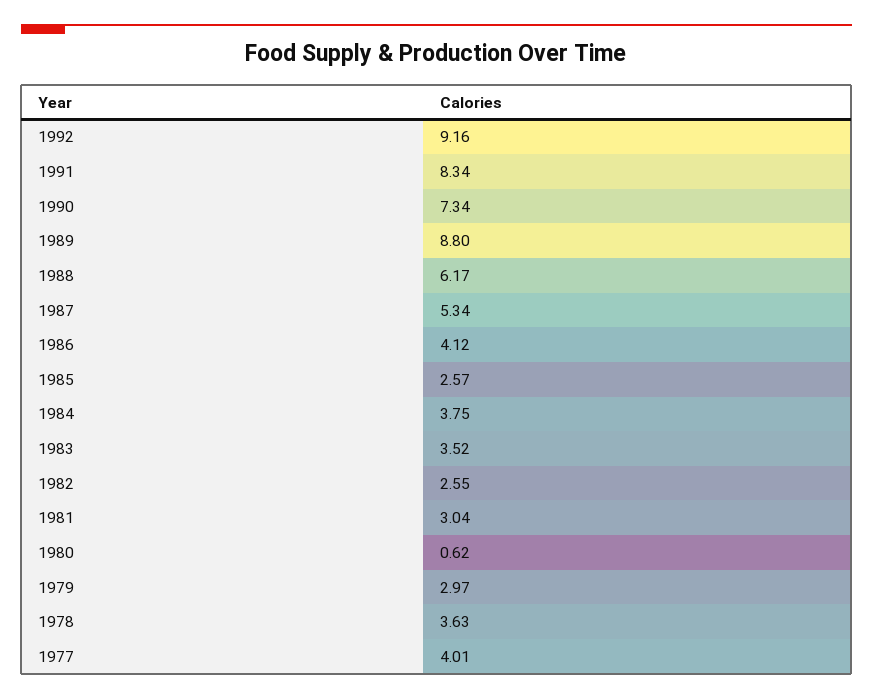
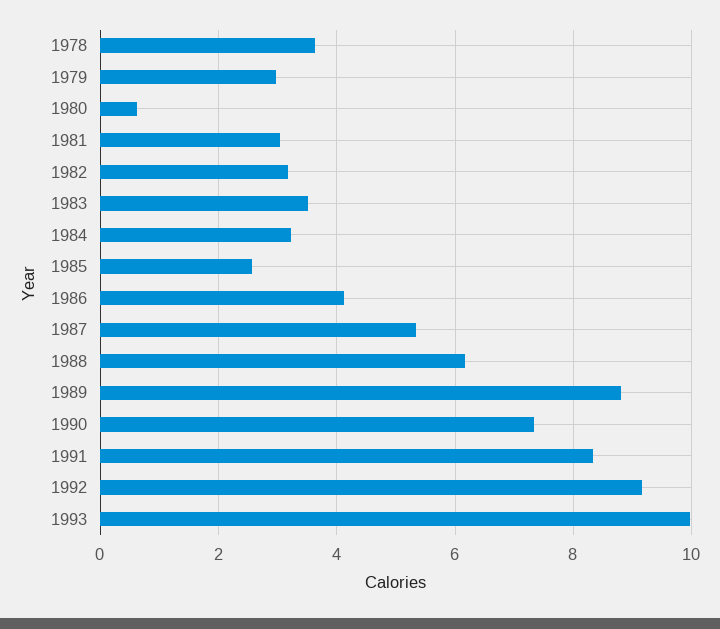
1984: 3.75 -> 3.2
1982: 2.55 -> 3.2
1977: 4.01 -> none
1993: none -> 10

